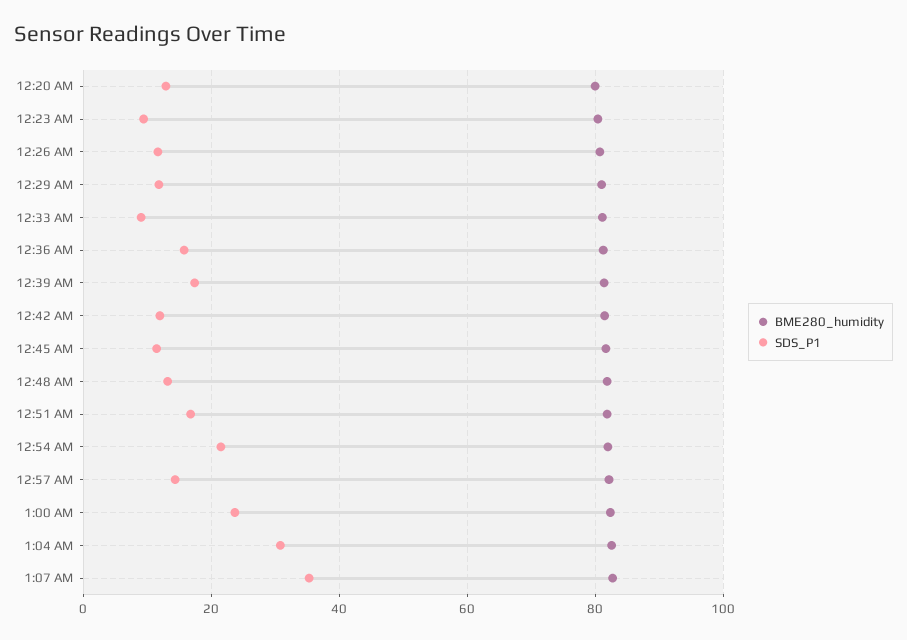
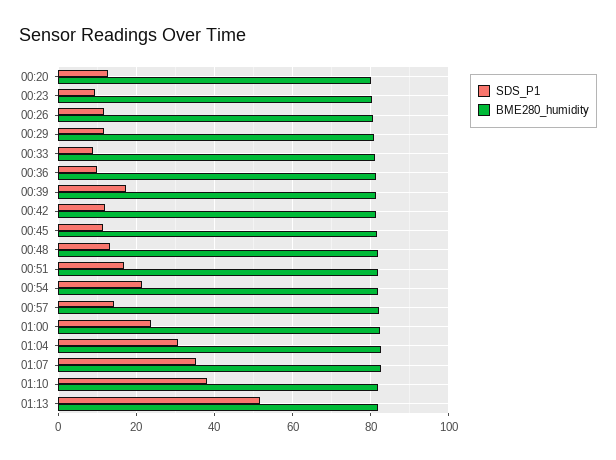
SDS_P1, 12:36 AM: 16 -> 10
SDS_P1, 01:10: none -> 38
BME280_humidity, 01:10: none -> 82
SDS_P1, 01:13: none -> 52
BME280_humidity, 01:13: none -> 82

